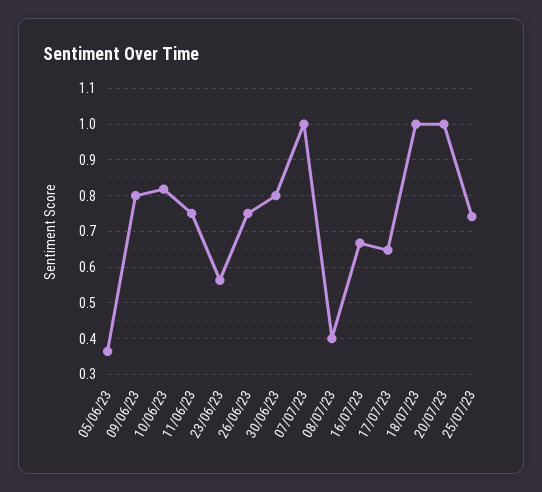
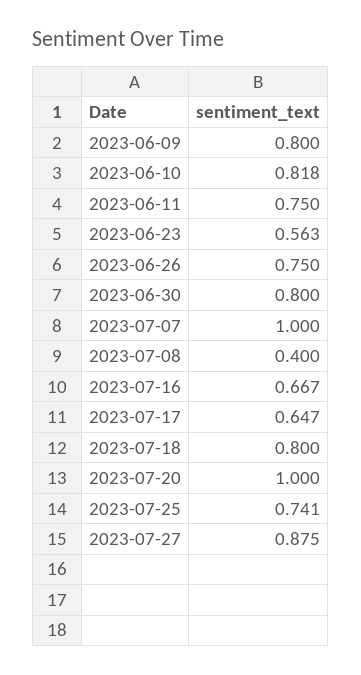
05/06/23: 0.36 -> none
18/07/23: 1 -> 0.8
2023-07-27: none -> 0.875

